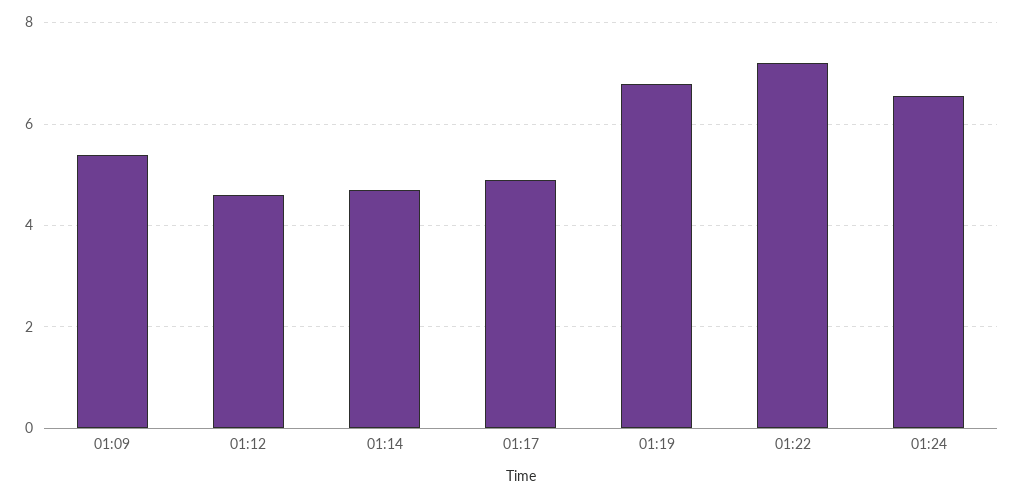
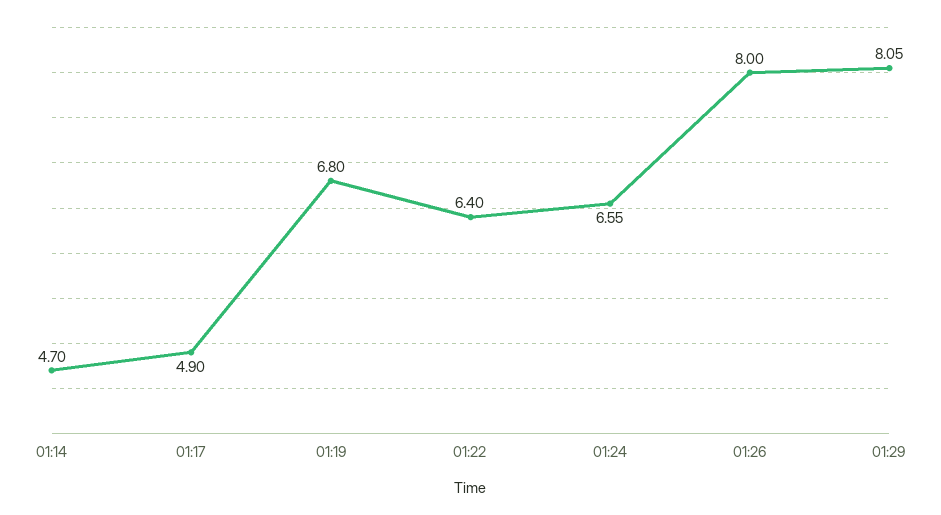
01:09: 5.4 -> none
01:12: 4.6 -> none
01:22: 7.2 -> 6.4
01:26: none -> 8
01:29: none -> 8.05

